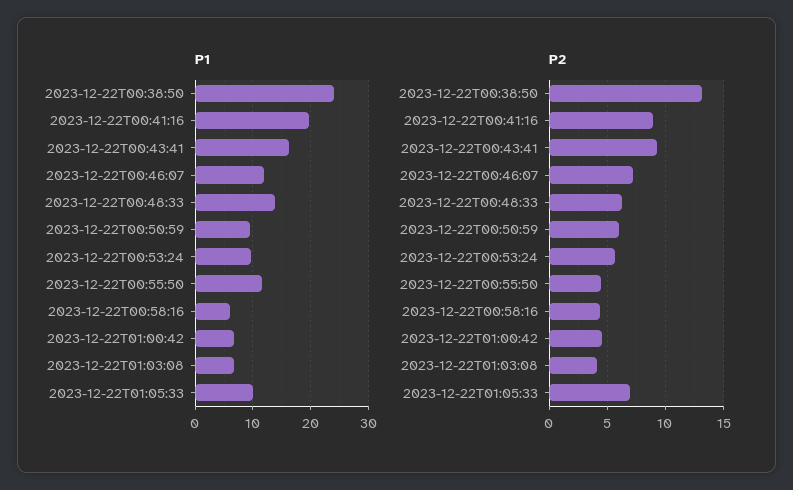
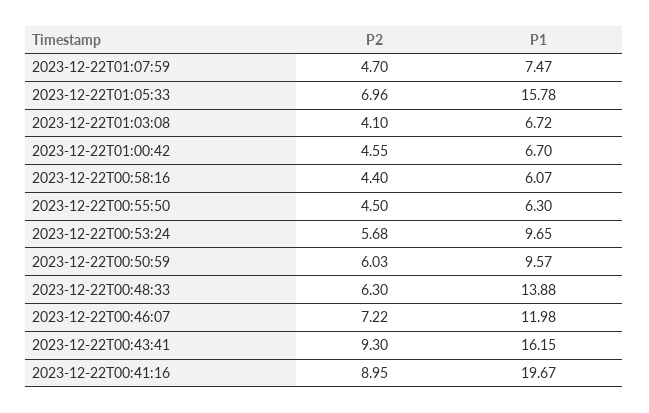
P1, 2023-12-22T00:38:50: 24 -> none
P1, 2023-12-22T00:55:50: 12 -> 6.3
P1, 2023-12-22T01:05:33: 10 -> 15.78
P2, 2023-12-22T00:38:50: 13 -> none
P2, 2023-12-22T01:07:59: none -> 4.7
P1, 2023-12-22T01:07:59: none -> 7.47

